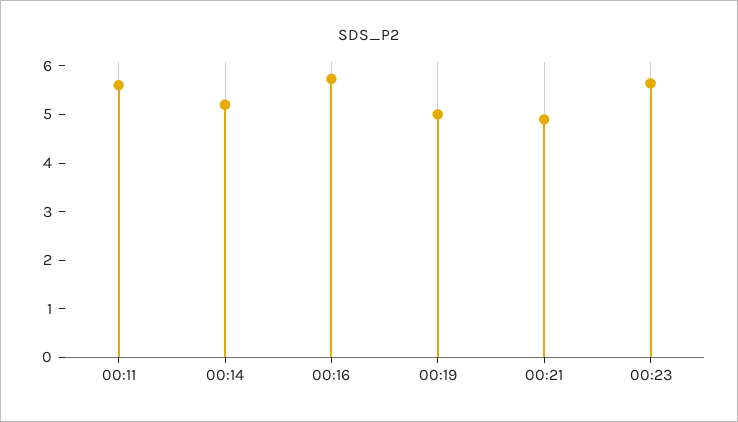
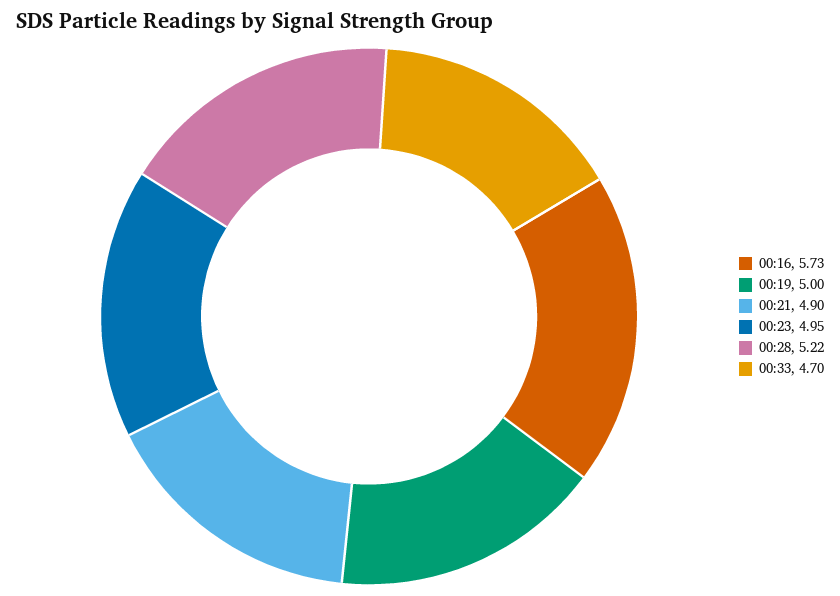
00:11: 5.6 -> none
00:14: 5.2 -> none
00:23: 5.6 -> 4.95
00:28: none -> 5.22
00:33: none -> 4.7

